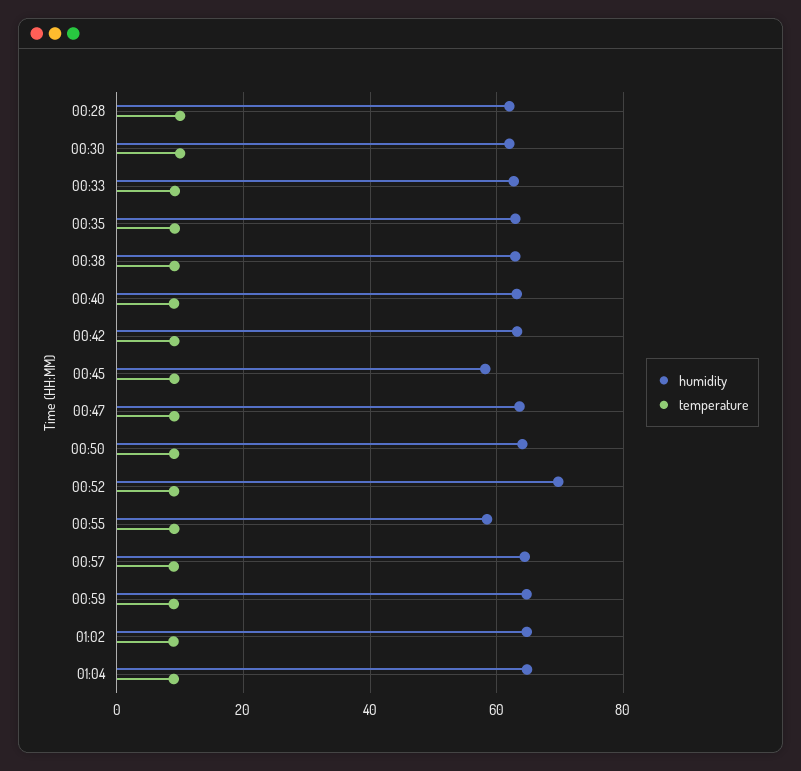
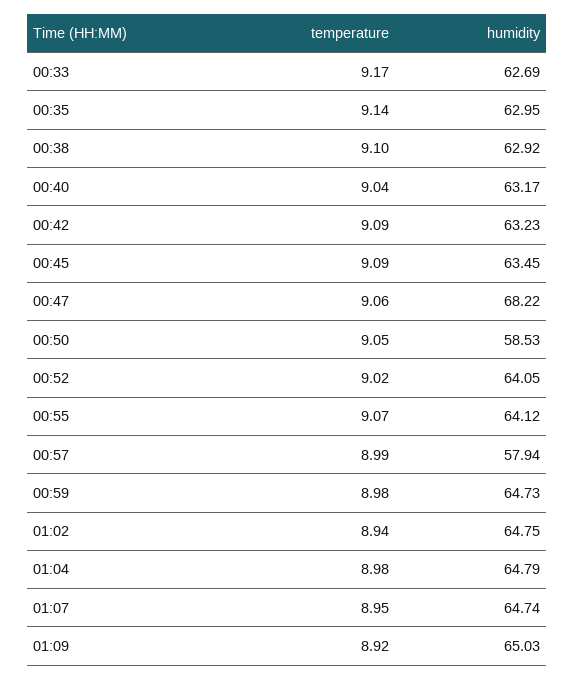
humidity, 00:28: 62 -> none
temperature, 00:28: 10 -> none
humidity, 00:30: 62 -> none
temperature, 00:30: 10 -> none
humidity, 00:45: 58 -> 63.45
humidity, 00:47: 64 -> 68.22
humidity, 00:50: 64 -> 58.53
humidity, 00:52: 70 -> 64.05
humidity, 00:55: 58 -> 64.12
humidity, 00:57: 64 -> 57.94
temperature, 01:07: none -> 8.95
humidity, 01:07: none -> 64.74
temperature, 01:09: none -> 8.92
humidity, 01:09: none -> 65.03

